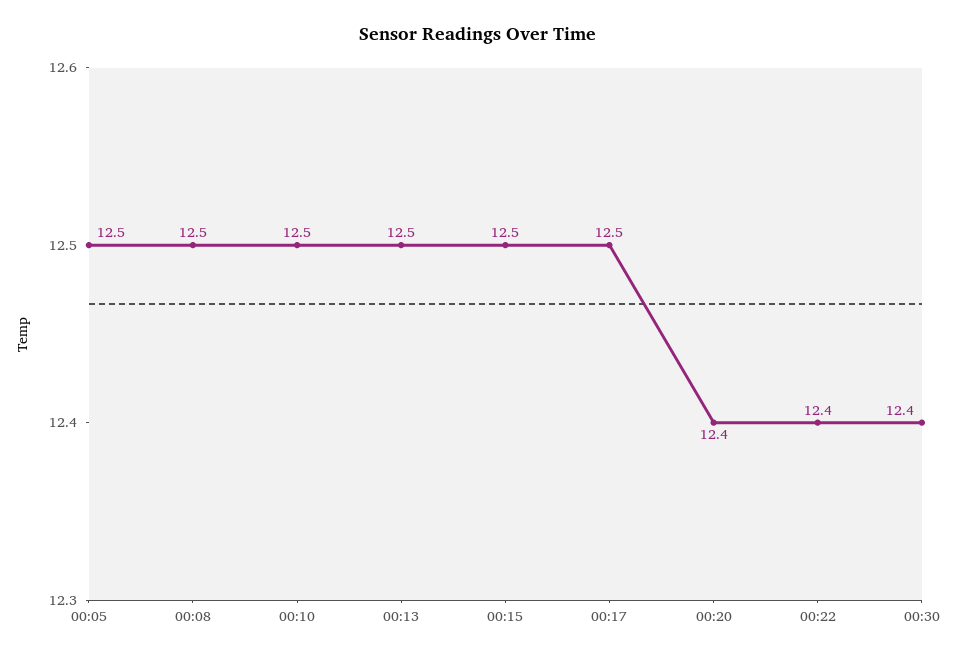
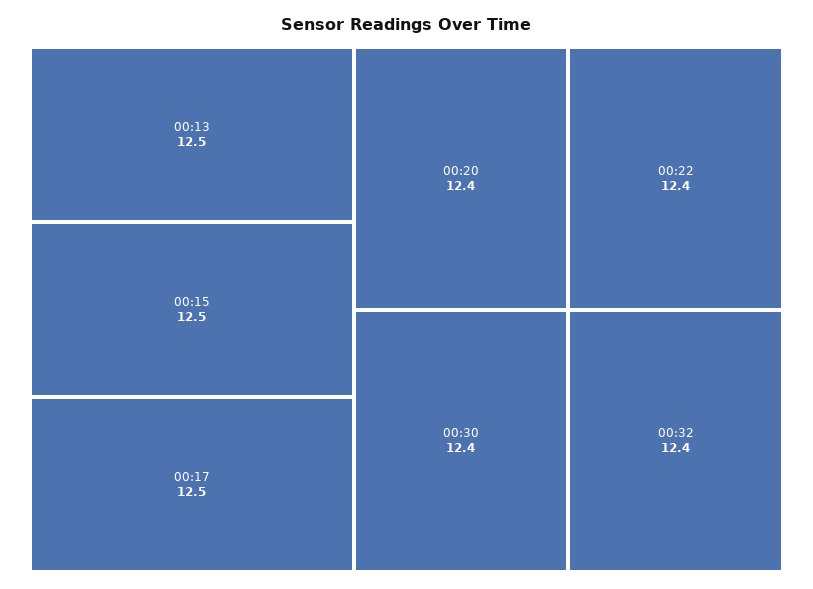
00:05: 12.5 -> none
00:08: 12.5 -> none
00:10: 12.5 -> none
00:32: none -> 12.4

